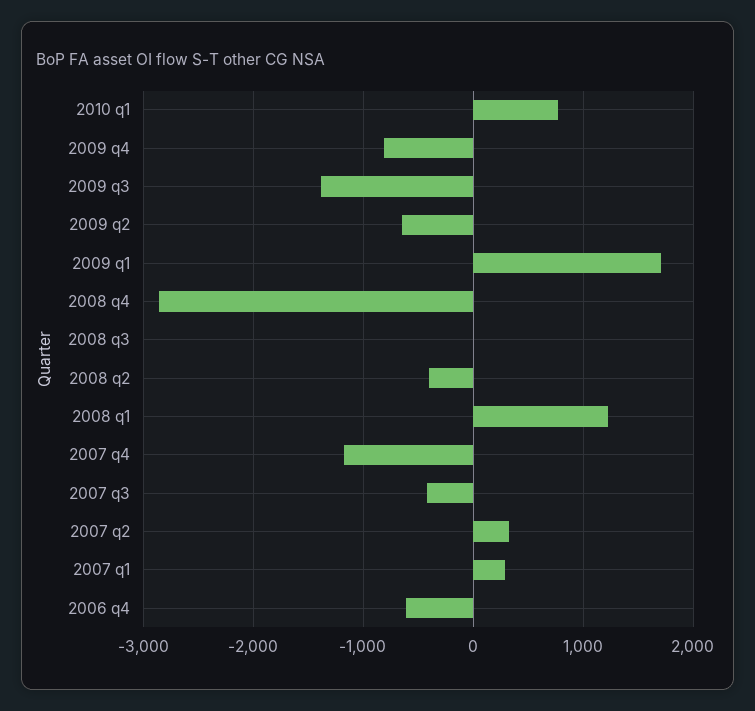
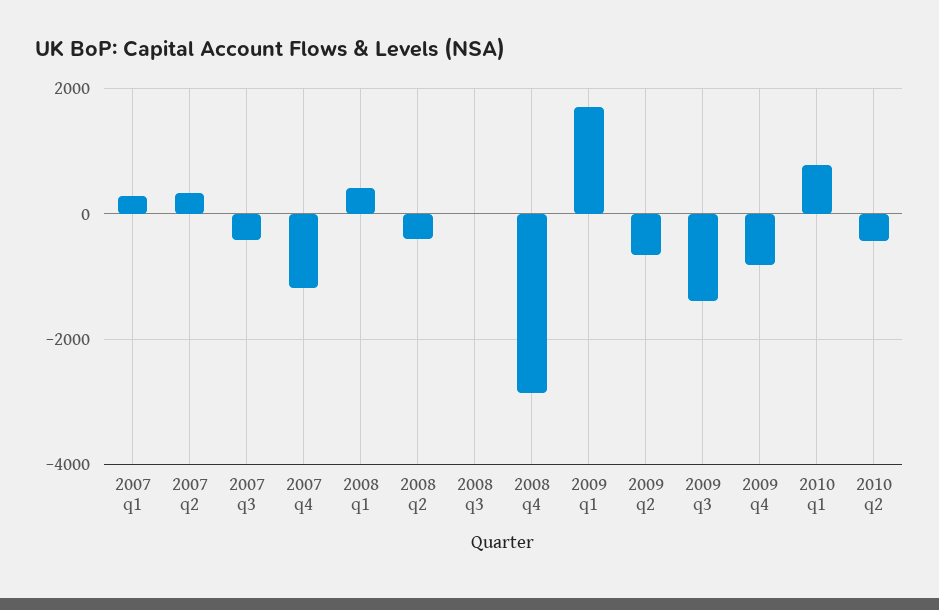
2008 q1: 1200 -> 400
2006 q4: -600 -> none
2010 q2: none -> -400

